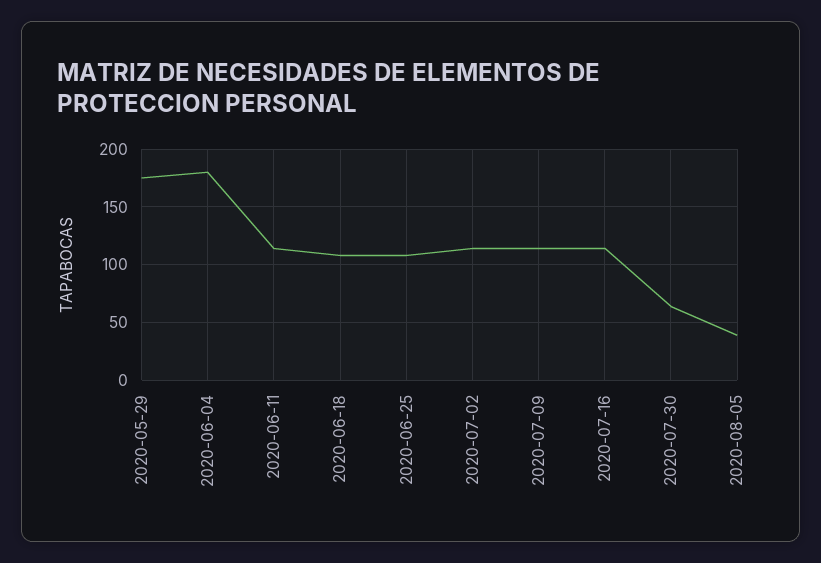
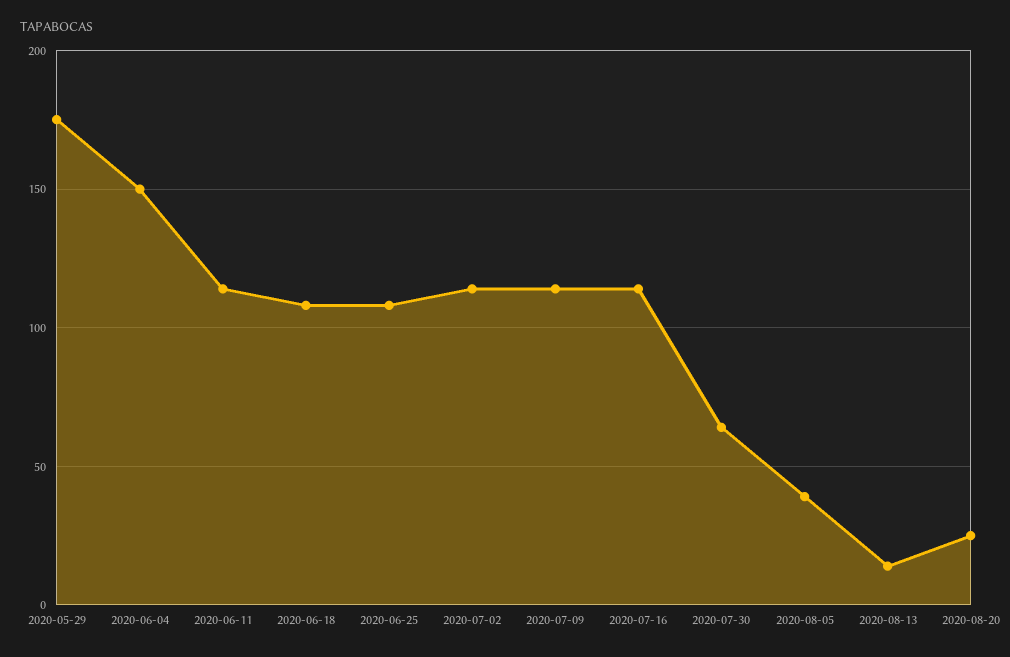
2020-06-04: 180 -> 150
2020-08-13: none -> 15
2020-08-20: none -> 25

